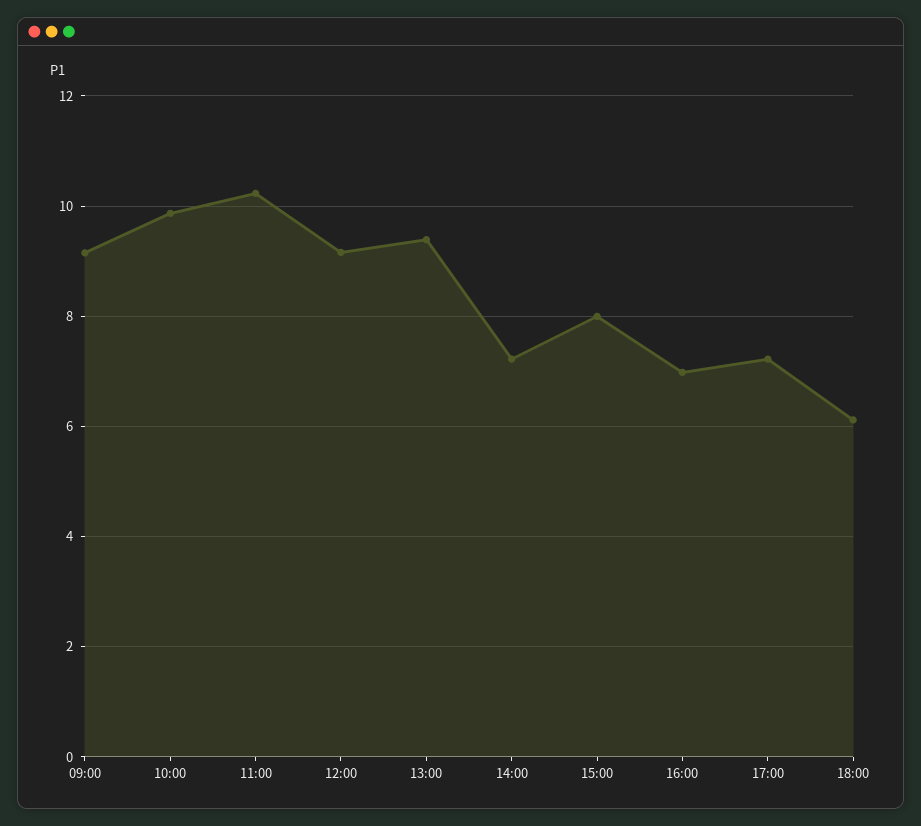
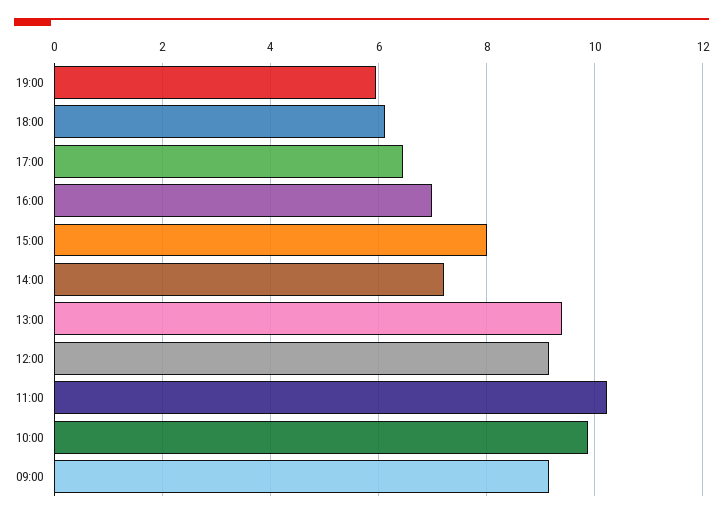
17:00: 7.2 -> 6.4
19:00: none -> 6

